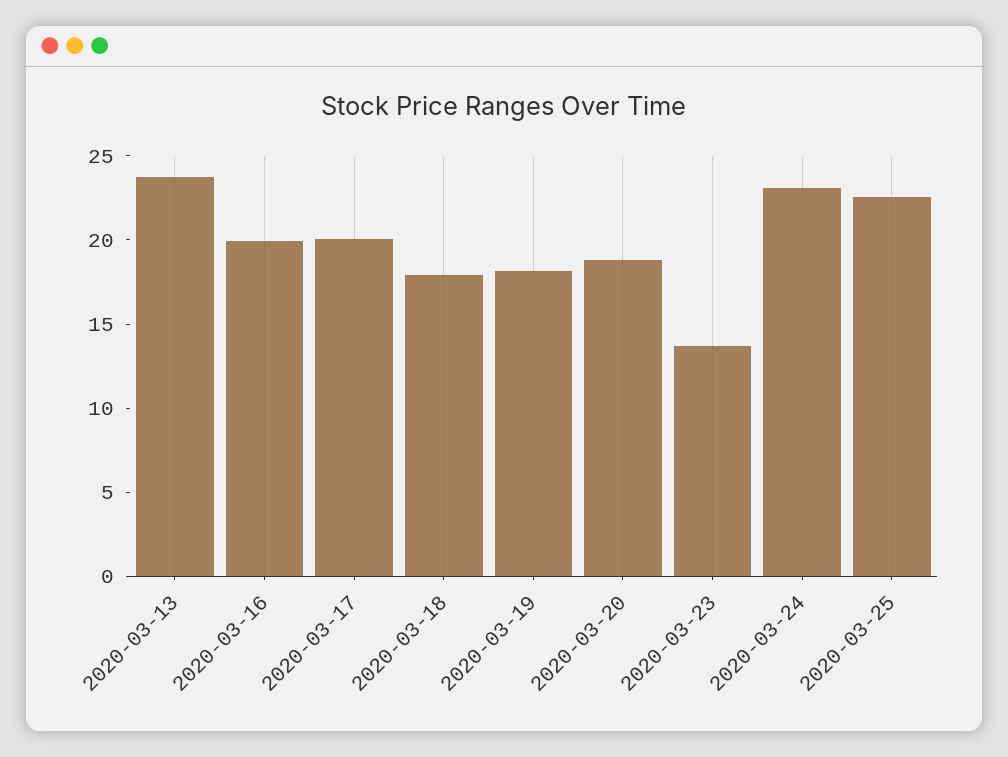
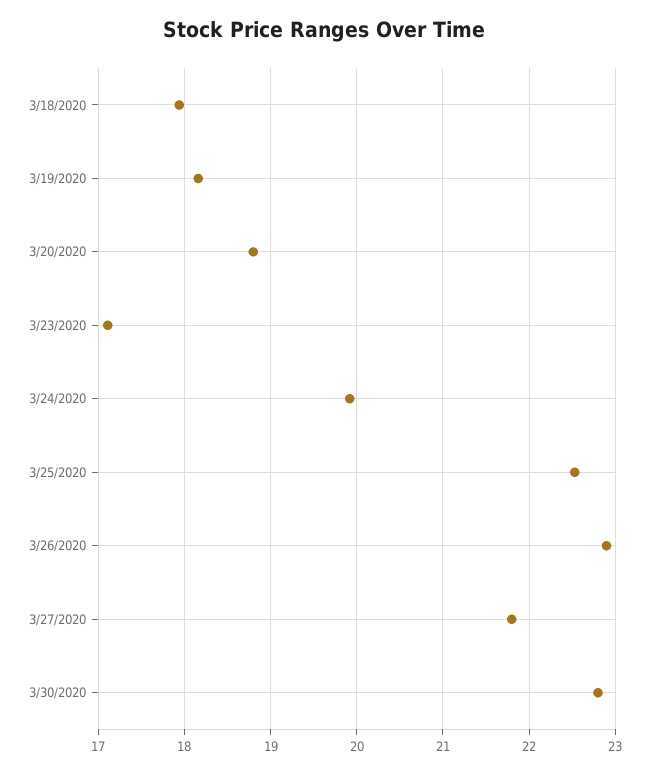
2020-03-13: 24 -> none
2020-03-16: 20 -> none
2020-03-17: 20 -> none
2020-03-23: 14 -> 17.1
2020-03-24: 23 -> 19.9
3/26/2020: none -> 22.9
3/27/2020: none -> 21.8
3/30/2020: none -> 22.8

